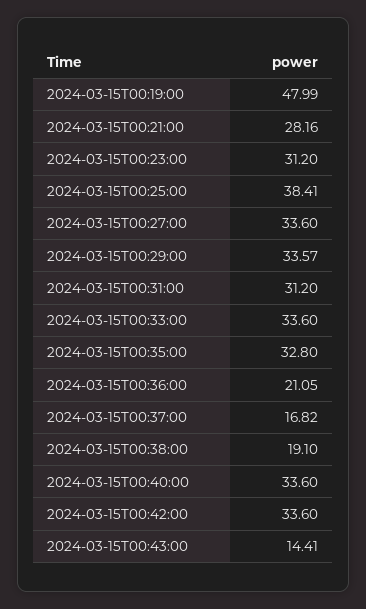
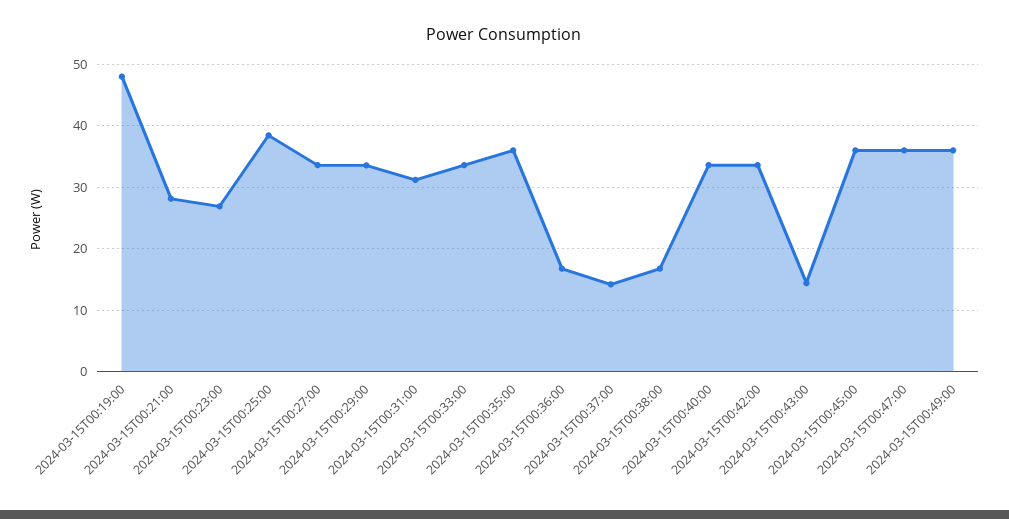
2024-03-15T00:23:00: 31.2 -> 27
2024-03-15T00:35:00: 32.8 -> 36
2024-03-15T00:36:00: 21.05 -> 17
2024-03-15T00:37:00: 16.82 -> 14
2024-03-15T00:38:00: 19.1 -> 17
2024-03-15T00:45:00: none -> 36
2024-03-15T00:47:00: none -> 36
2024-03-15T00:49:00: none -> 36

